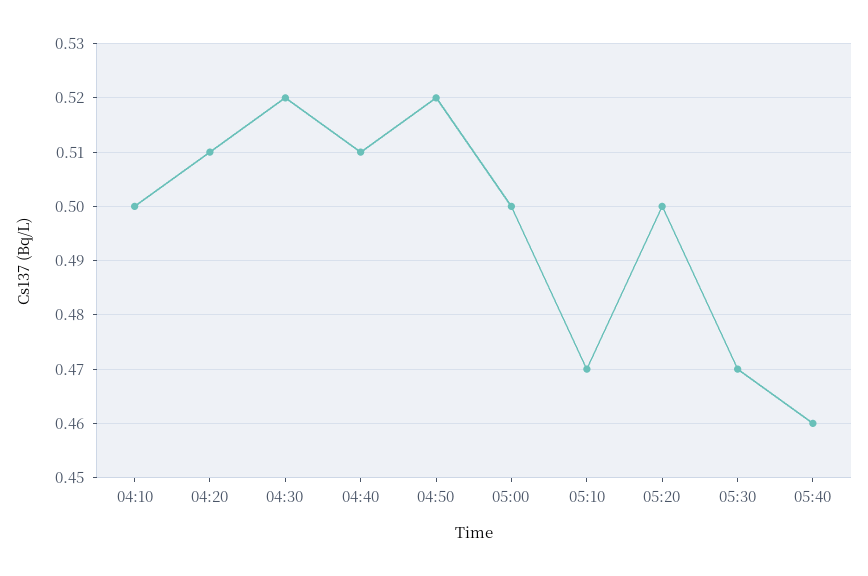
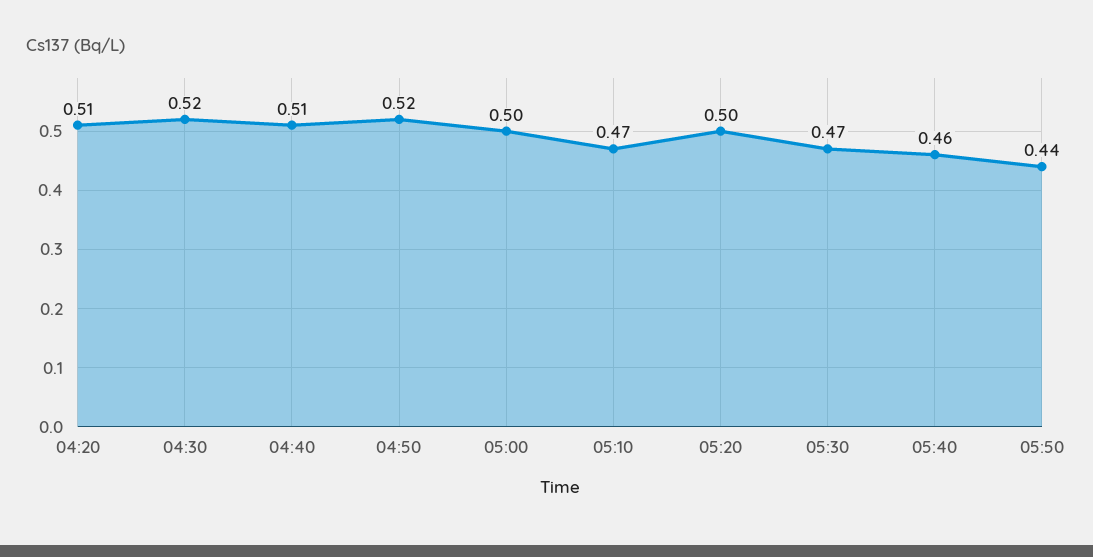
04:10: 0.5 -> none
05:50: none -> 0.44

